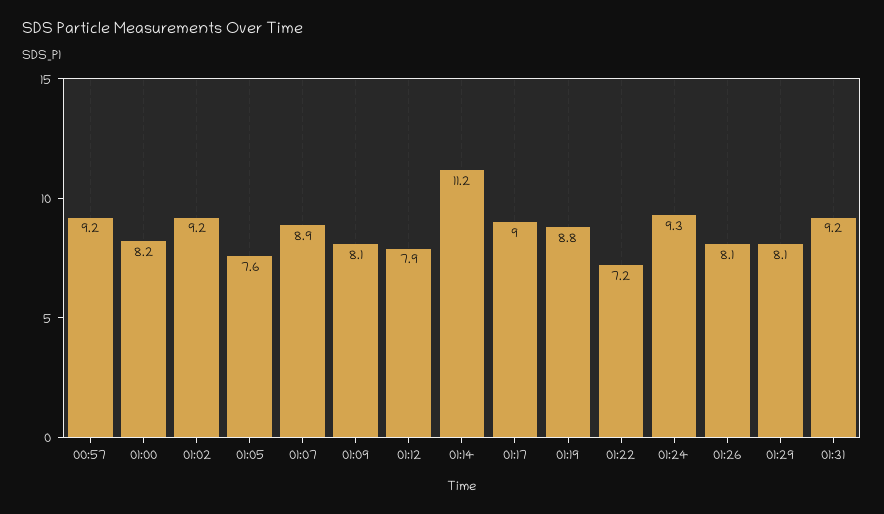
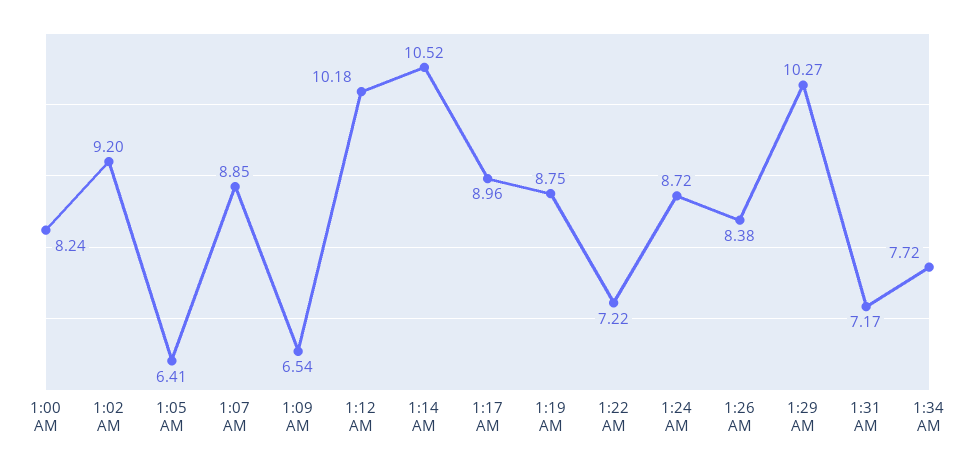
00:57: 9.2 -> none
01:05: 7.6 -> 6.41
01:09: 8.1 -> 6.54
01:12: 7.9 -> 10.18
01:14: 11.2 -> 10.52
01:24: 9.3 -> 8.72
01:26: 8.1 -> 8.38
01:29: 8.1 -> 10.27
01:31: 9.2 -> 7.17
1:34 AM: none -> 7.72

